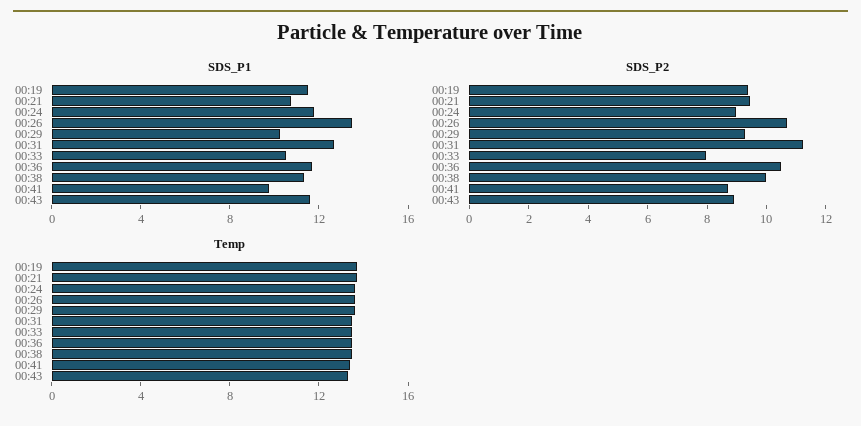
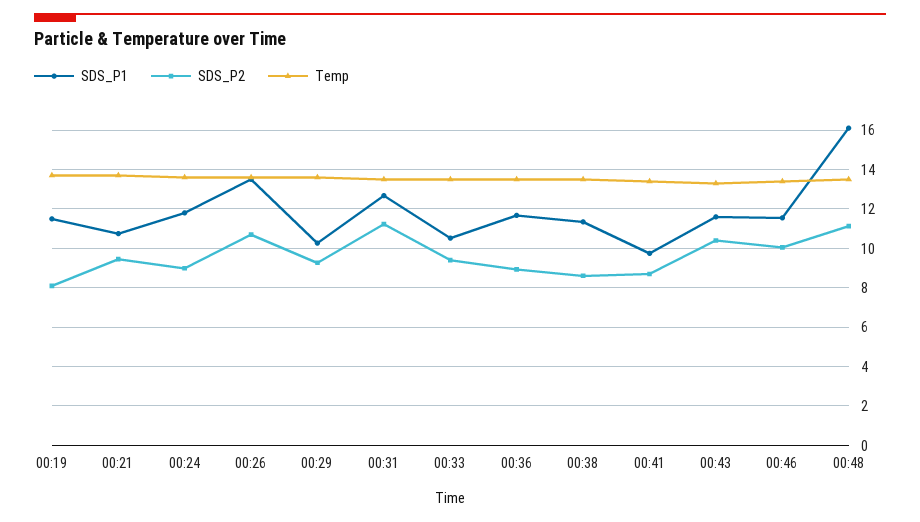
SDS_P2, 00:19: 9.5 -> 8
SDS_P2, 00:33: 8 -> 9.5
SDS_P2, 00:36: 10.5 -> 9
SDS_P2, 00:38: 10 -> 8.5
SDS_P2, 00:43: 9 -> 10.5
SDS_P1, 00:46: none -> 11.5
SDS_P2, 00:46: none -> 10
Temp, 00:46: none -> 13.5
SDS_P1, 00:48: none -> 16
SDS_P2, 00:48: none -> 11
Temp, 00:48: none -> 13.5

